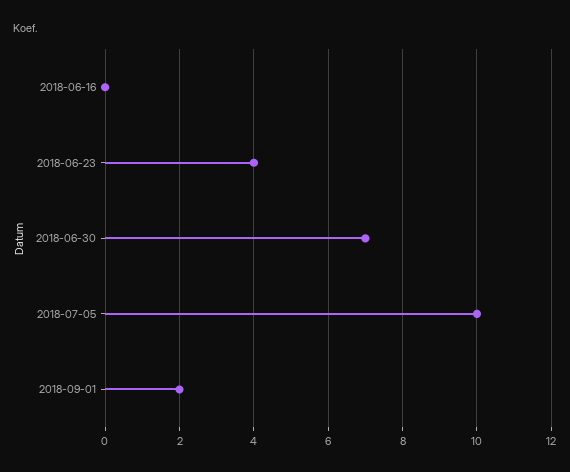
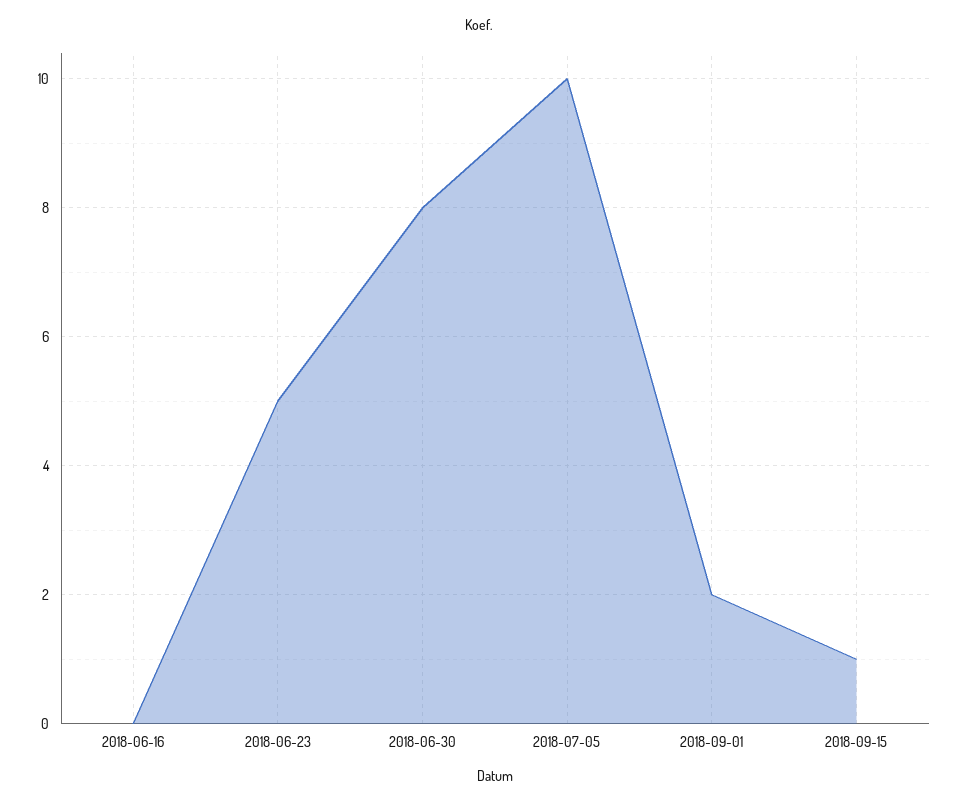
2018-06-23: 4 -> 5
2018-06-30: 7 -> 8
2018-09-15: none -> 1

